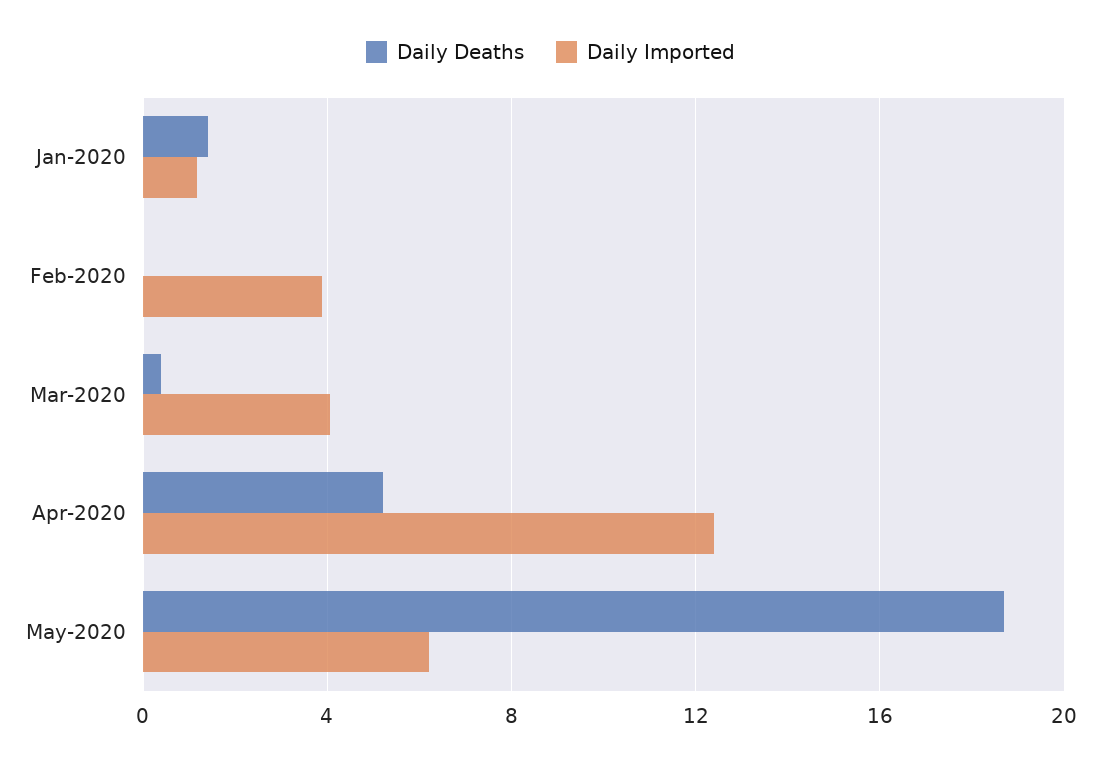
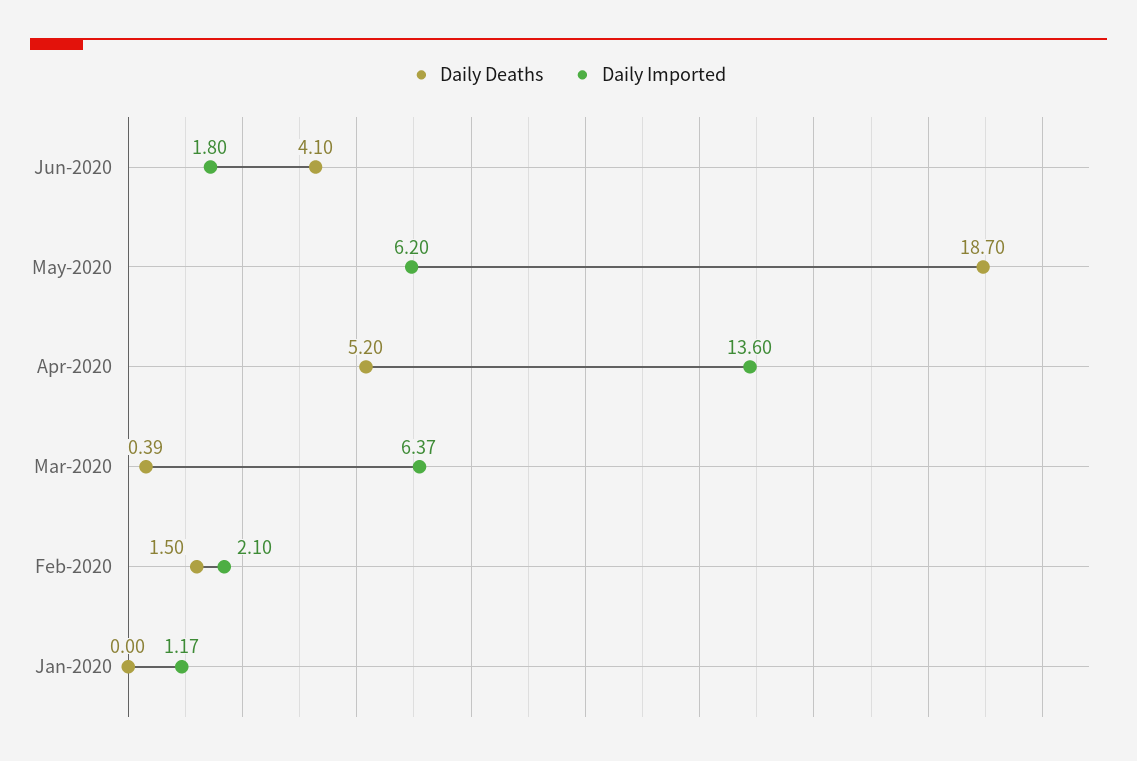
Daily Deaths, Jan-2020: 1.5 -> 0
Daily Deaths, Feb-2020: 0 -> 1.5
Daily Imported, Feb-2020: 4 -> 2.1
Daily Imported, Mar-2020: 4 -> 6.37
Daily Imported, Apr-2020: 12.5 -> 13.6
Daily Deaths, Jun-2020: none -> 4.1
Daily Imported, Jun-2020: none -> 1.8

